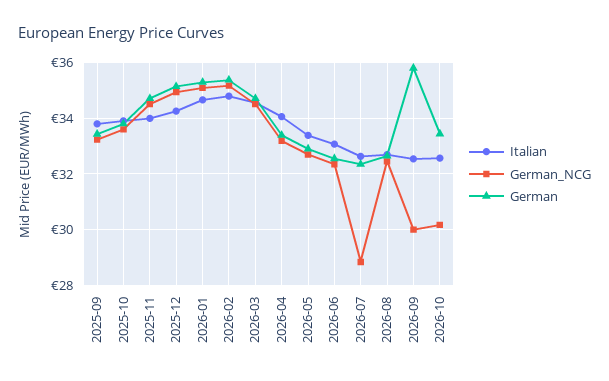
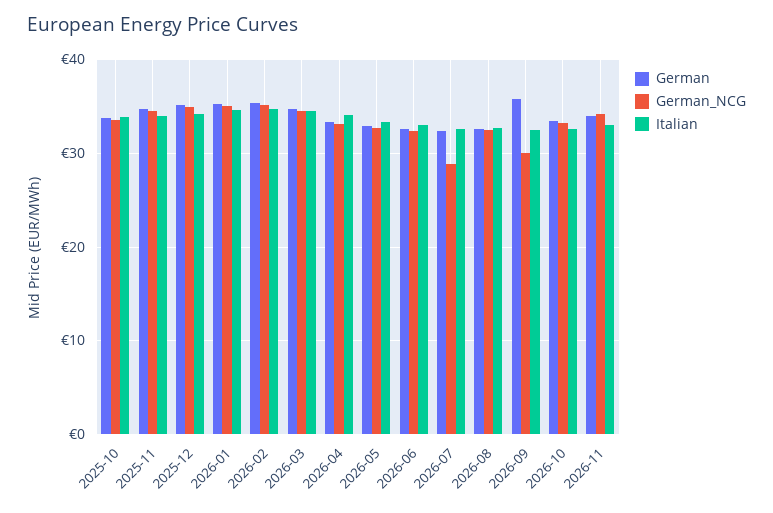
Italian, 2025-09: 33.75 -> none
German_NCG, 2025-09: 33.25 -> none
German, 2025-09: 33.5 -> none
German_NCG, 2026-10: 30.25 -> 33
German, 2026-11: none -> 34
German_NCG, 2026-11: none -> 34
Italian, 2026-11: none -> 33

